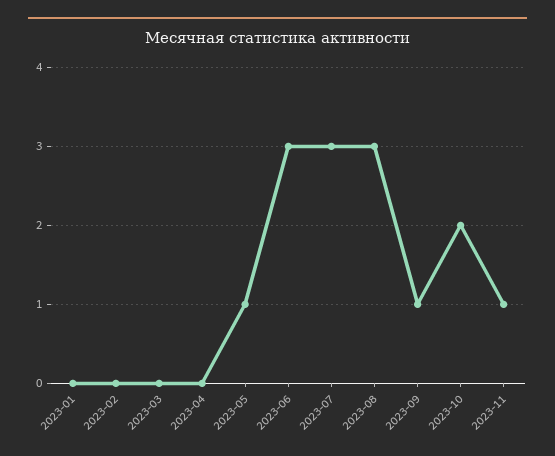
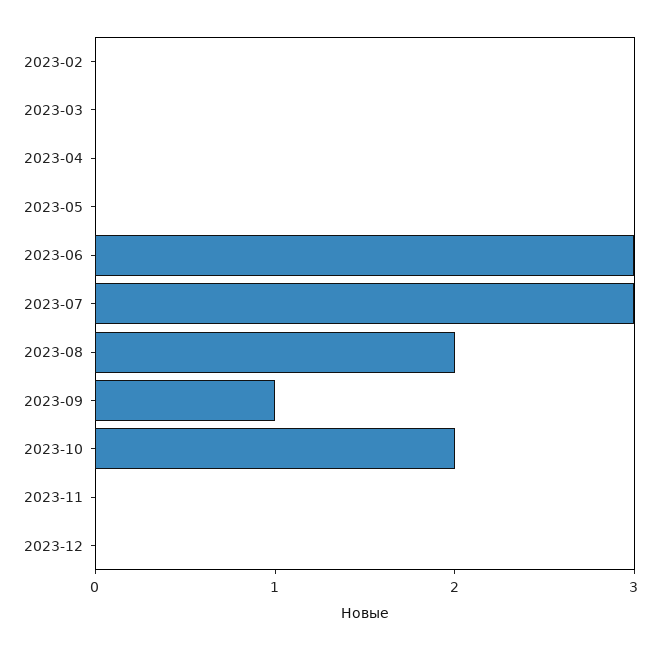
2023-01: 0 -> none
2023-05: 1 -> 0
2023-08: 3 -> 2
2023-11: 1 -> 0
2023-12: none -> 0

